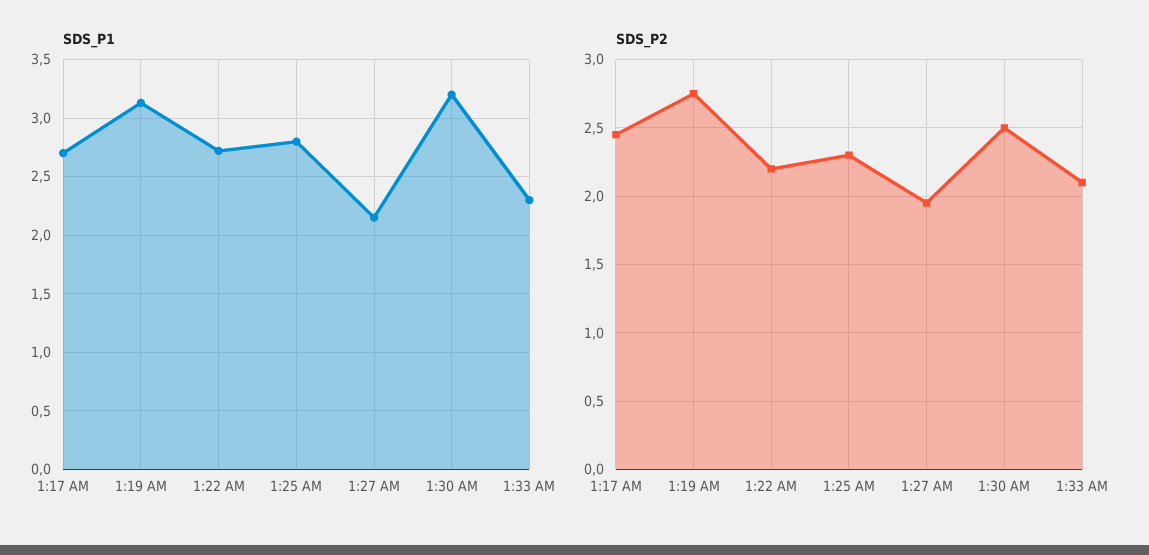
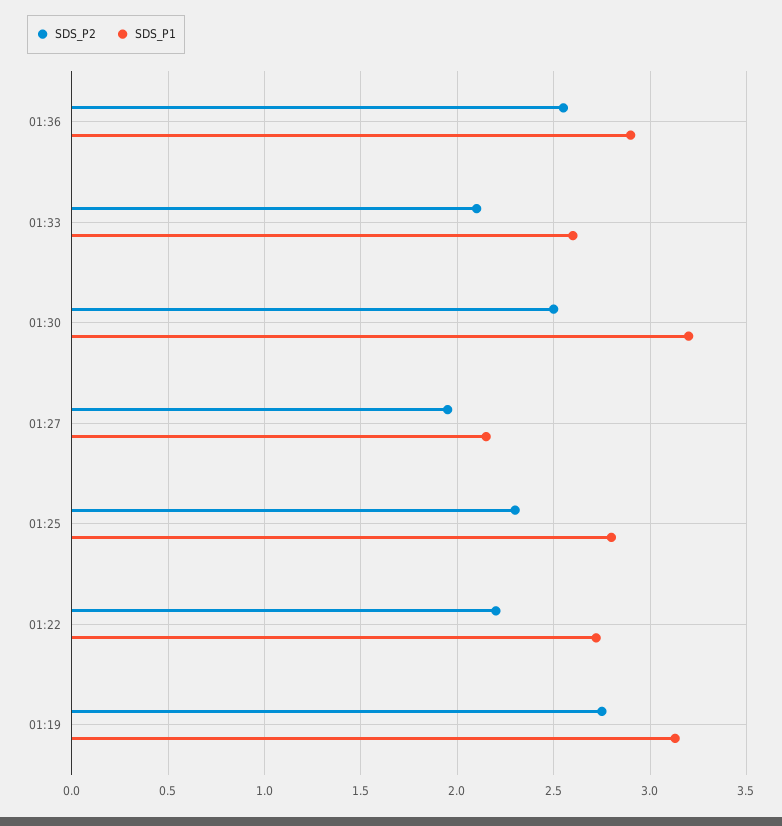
SDS_P1, 1:17 AM: 2.7 -> none
SDS_P1, 1:33 AM: 2.3 -> 2.6
SDS_P2, 1:17 AM: 2.45 -> none
SDS_P2, 01:36: none -> 2.55
SDS_P1, 01:36: none -> 2.9

